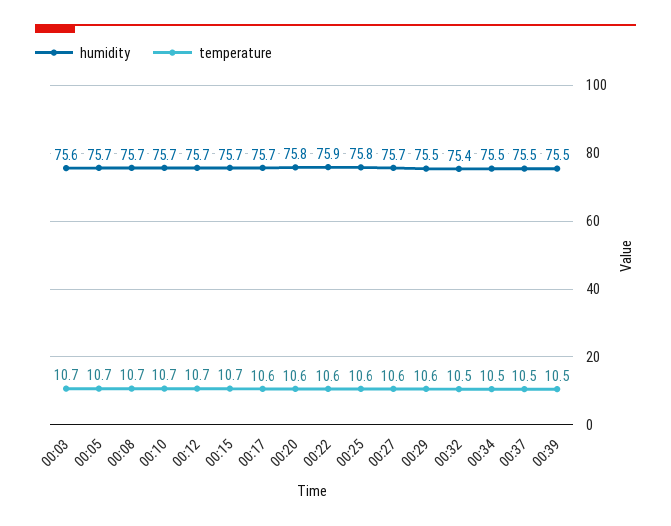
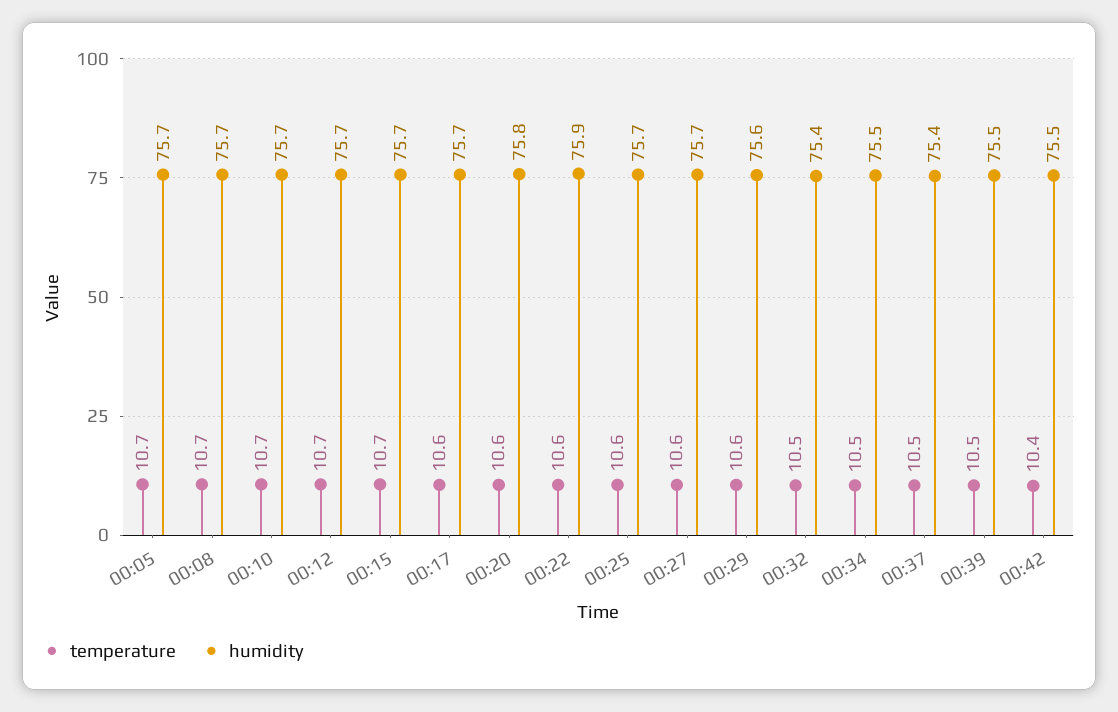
humidity, 00:03: 75.6 -> none
temperature, 00:03: 10.7 -> none
humidity, 00:25: 75.8 -> 75.7
humidity, 00:29: 75.5 -> 75.6
humidity, 00:37: 75.5 -> 75.4
temperature, 00:42: none -> 10.4
humidity, 00:42: none -> 75.5

